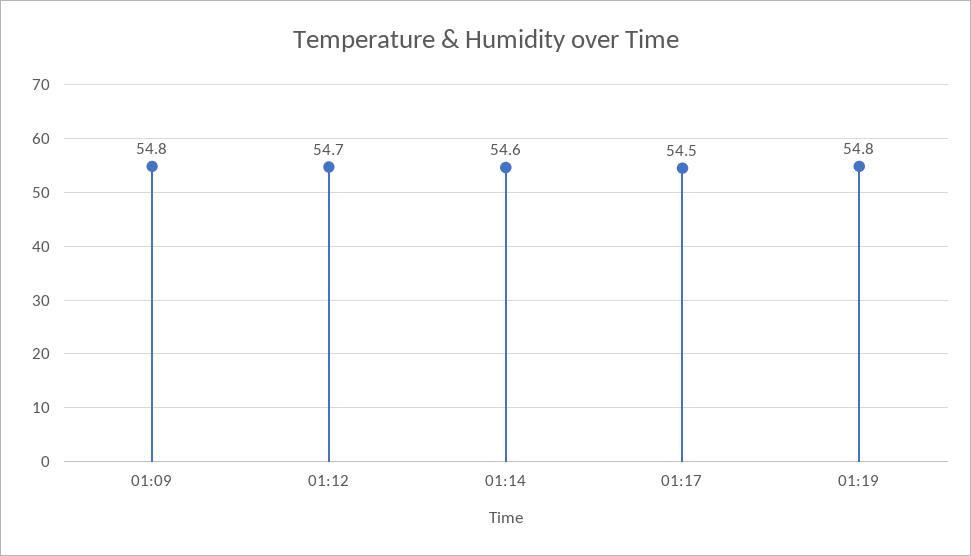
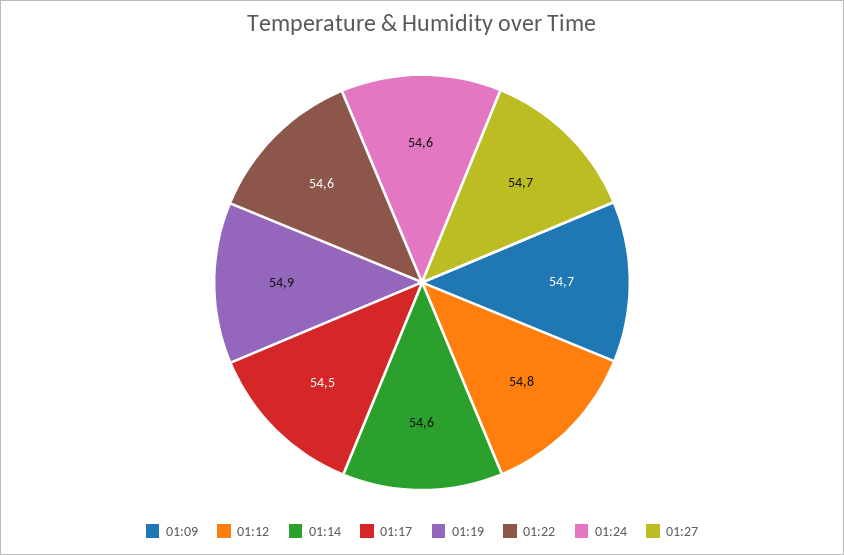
01:09: 54.8 -> 54.7
01:12: 54.7 -> 54.8
01:19: 54.8 -> 54.9
01:22: none -> 54.6
01:24: none -> 54.6
01:27: none -> 54.7

